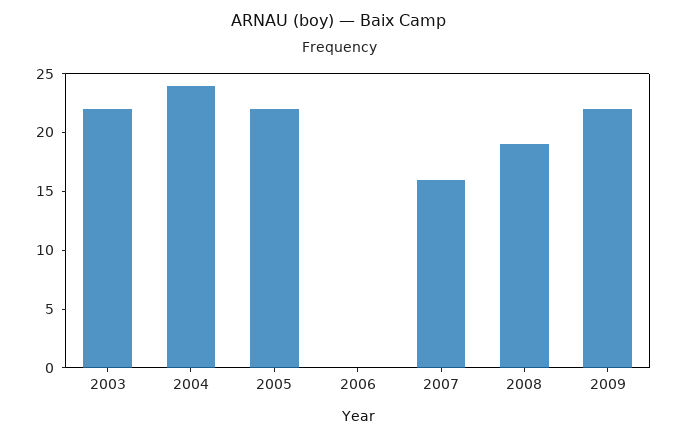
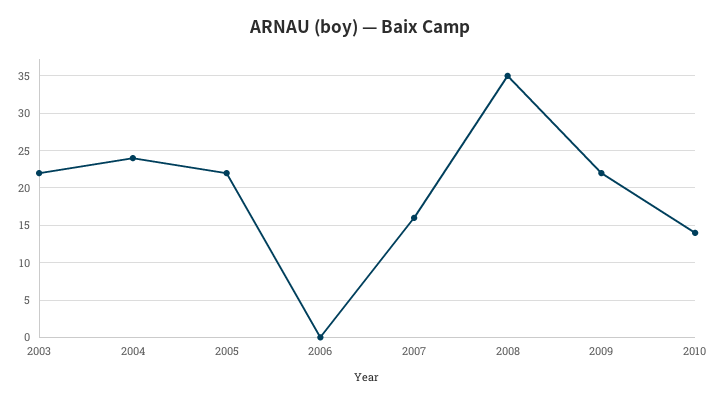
2008: 19 -> 35
2010: none -> 14

